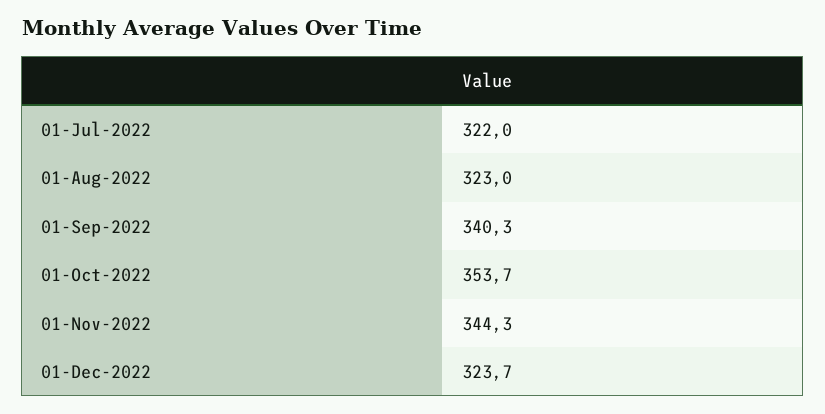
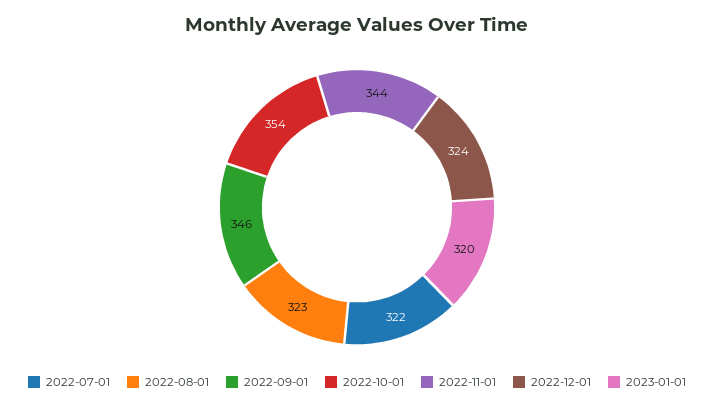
01-Sep-2022: 340.3 -> 346
2023-01-01: none -> 320

